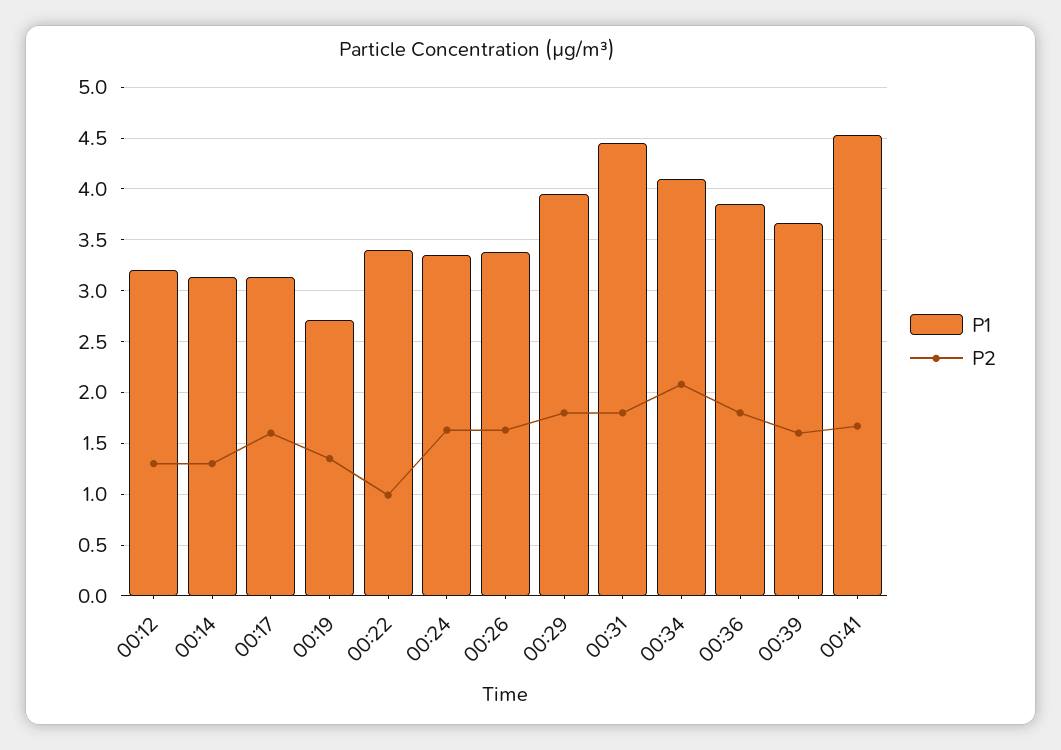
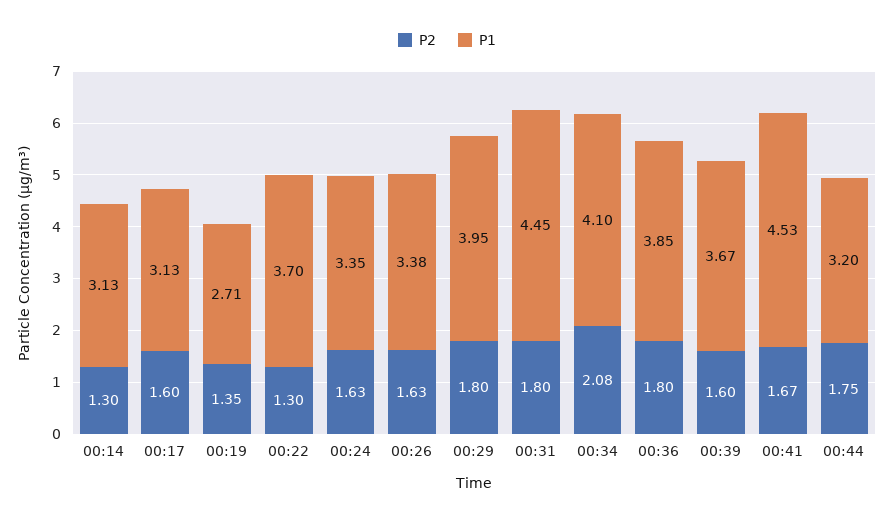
P1, 00:12: 3.2 -> none
P2, 00:12: 1.3 -> none
P1, 00:22: 3.4 -> 3.7
P2, 00:22: 1 -> 1.3
P2, 00:44: none -> 1.75
P1, 00:44: none -> 3.2

